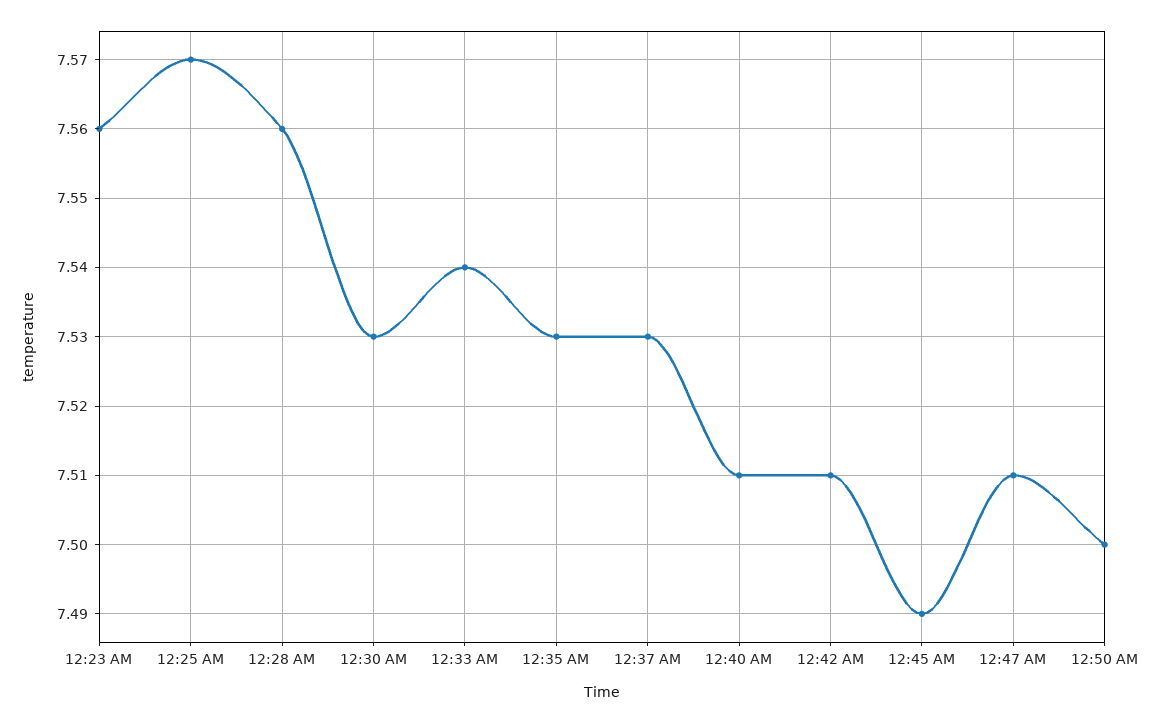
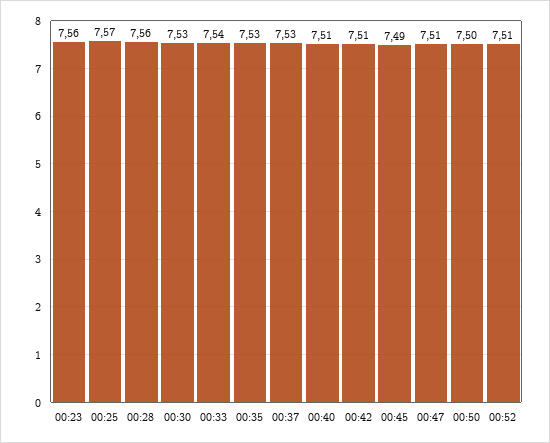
00:52: none -> 7.51

